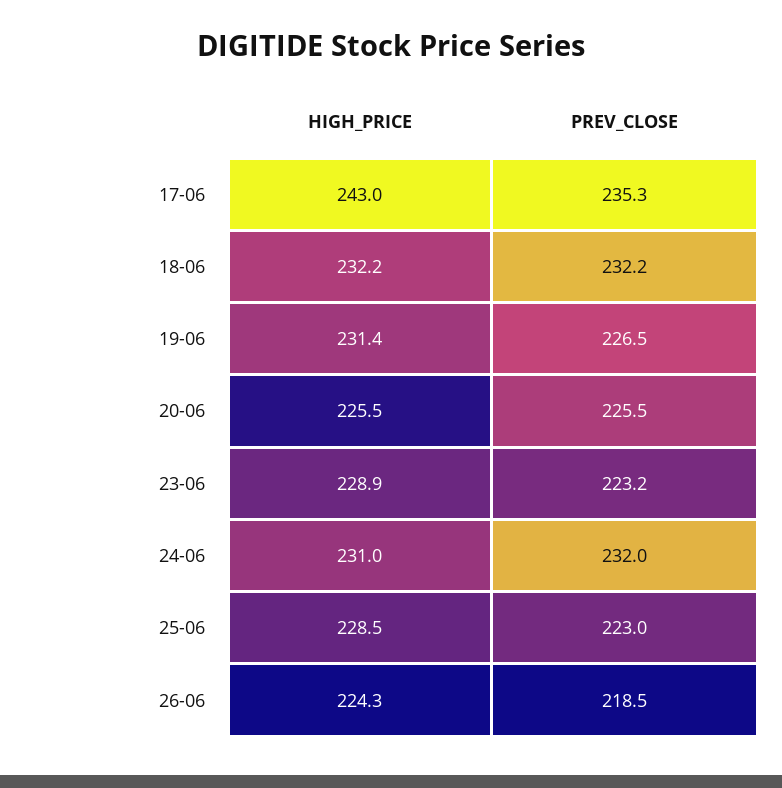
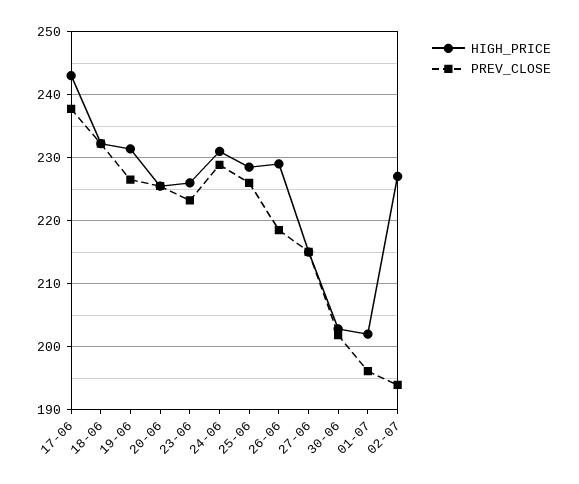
PREV_CLOSE, 17-06: 235.3 -> 238
HIGH_PRICE, 23-06: 228.9 -> 226
PREV_CLOSE, 24-06: 232 -> 229
PREV_CLOSE, 25-06: 223 -> 226
HIGH_PRICE, 26-06: 224.3 -> 229
HIGH_PRICE, 27-06: none -> 215
PREV_CLOSE, 27-06: none -> 215
HIGH_PRICE, 30-06: none -> 203
PREV_CLOSE, 30-06: none -> 202
HIGH_PRICE, 01-07: none -> 202
PREV_CLOSE, 01-07: none -> 196
HIGH_PRICE, 02-07: none -> 227
PREV_CLOSE, 02-07: none -> 194

